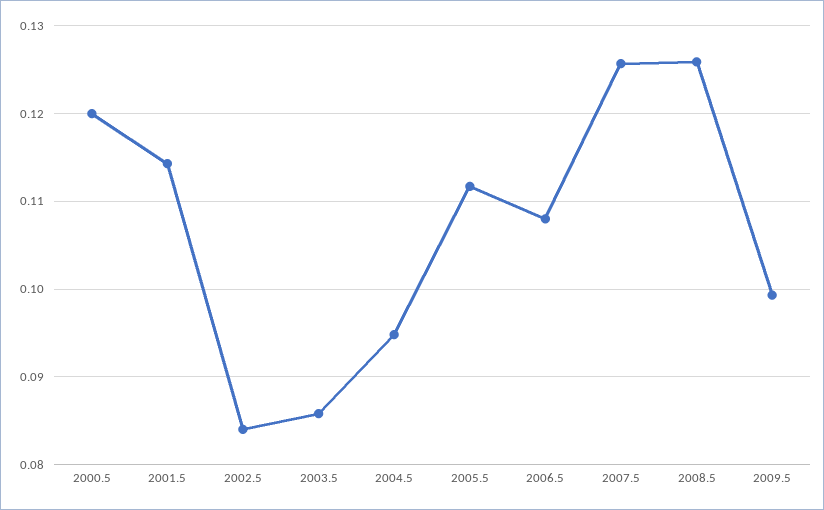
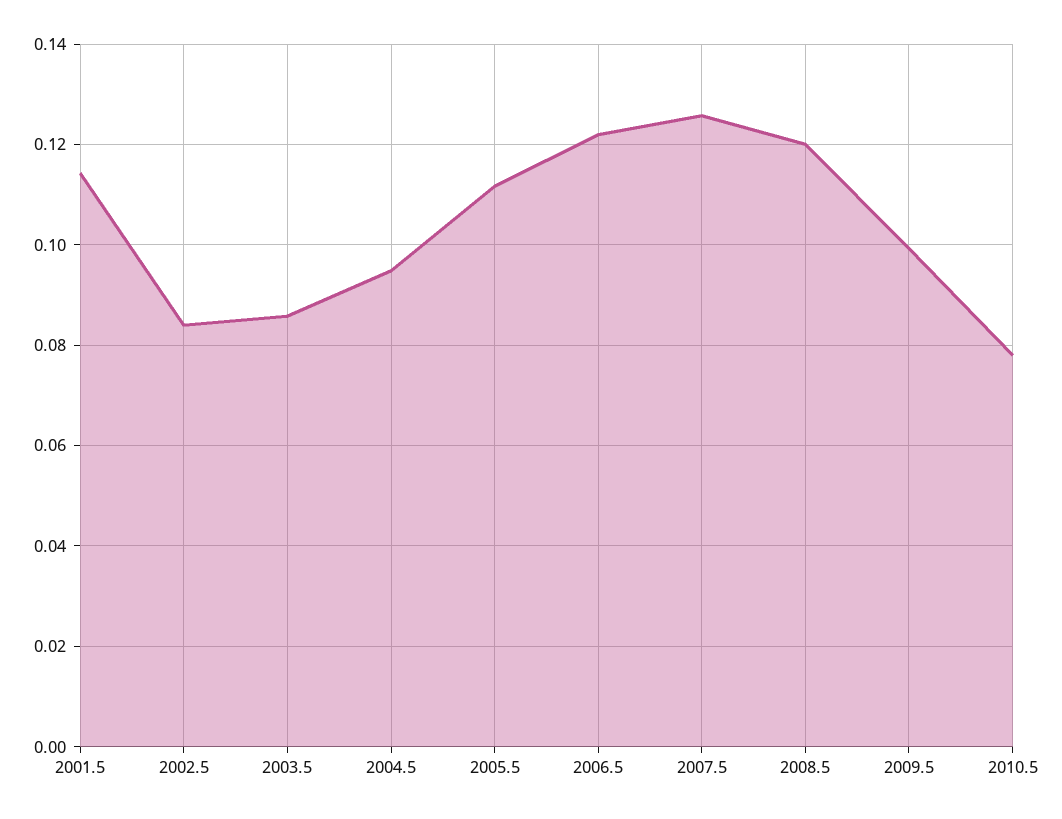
2000.5: 0.12 -> none
2006.5: 0.108 -> 0.122
2008.5: 0.126 -> 0.12
2010.5: none -> 0.078

